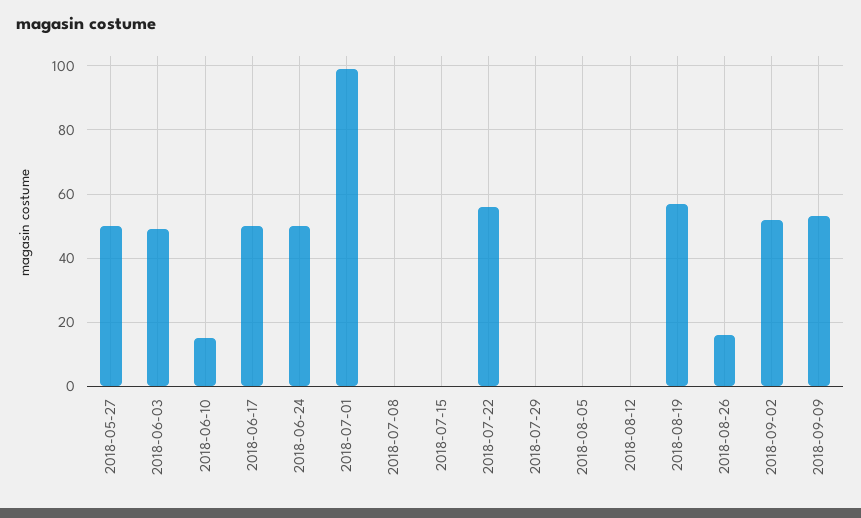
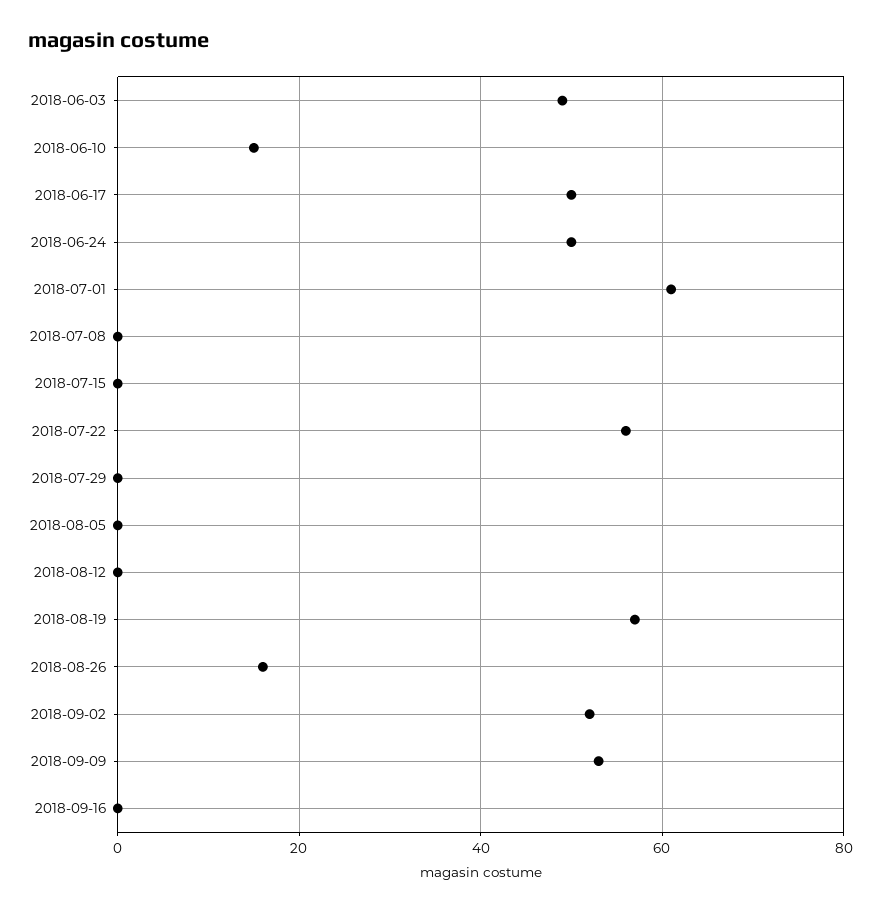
2018-05-27: 50 -> none
2018-07-01: 100 -> 60
2018-09-16: none -> 0

